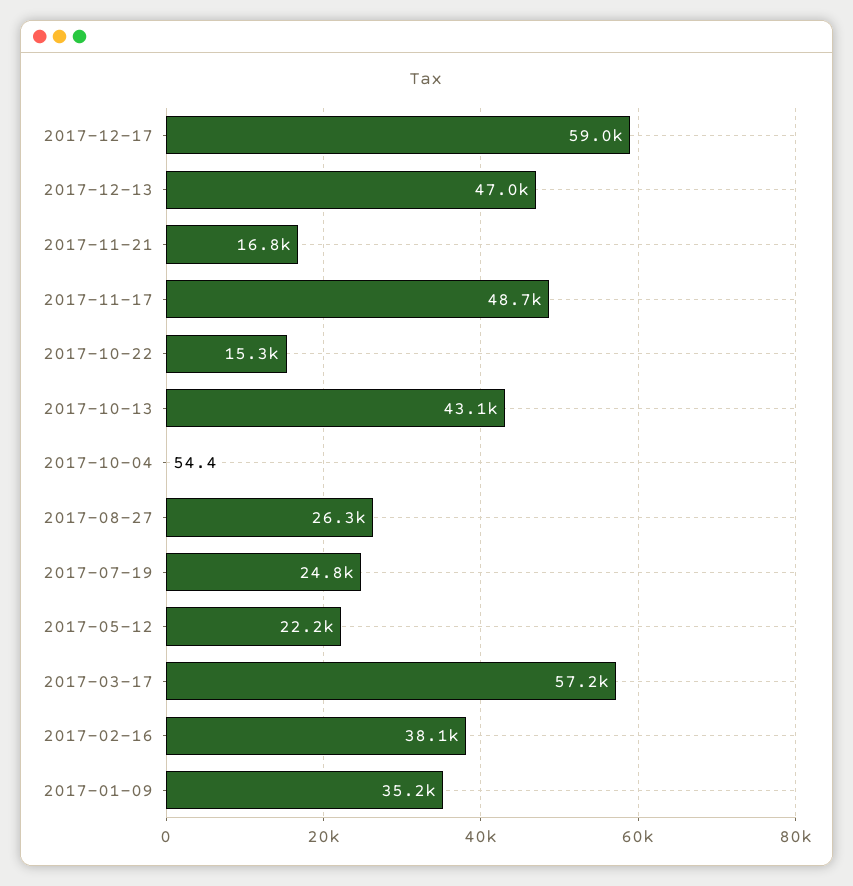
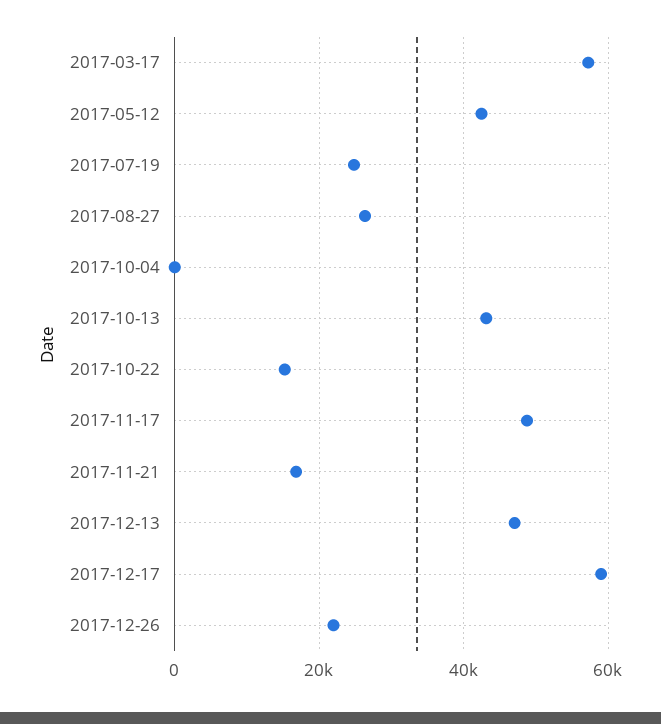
2017-05-12: 22200 -> 42000
2017-02-16: 38100 -> none
2017-01-09: 35200 -> none
2017-12-26: none -> 22000

